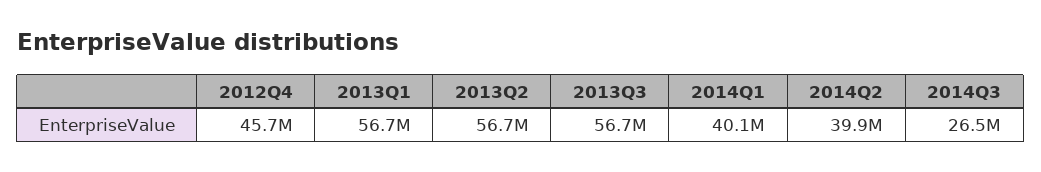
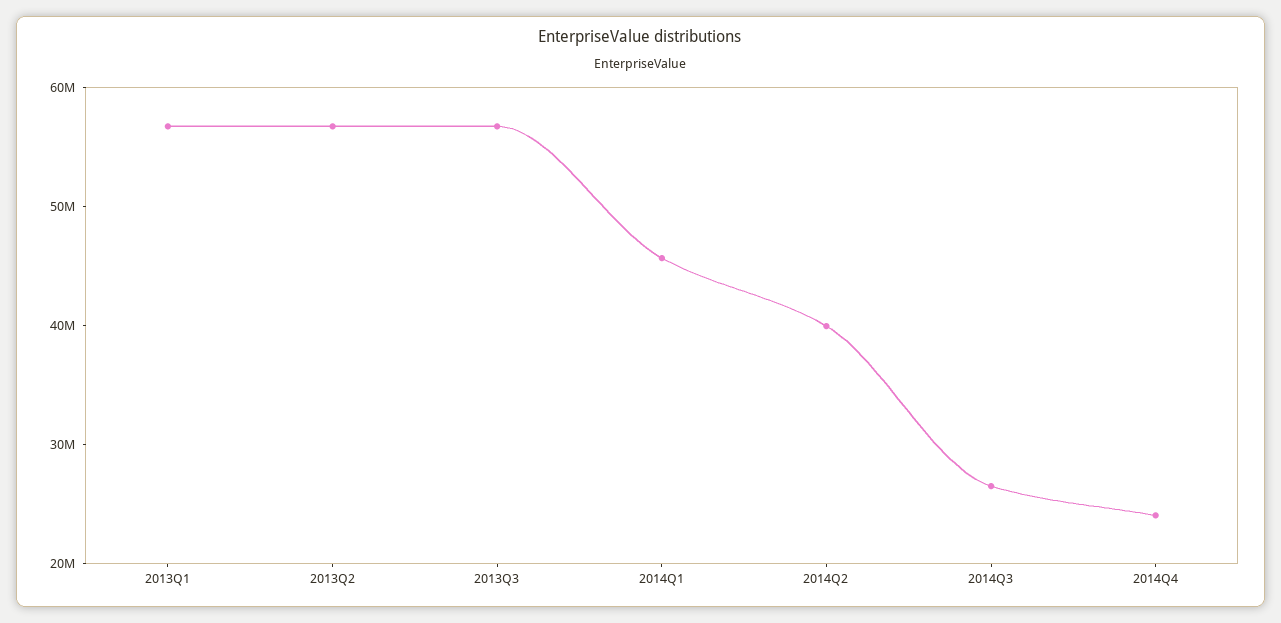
2012Q4: 45700000 -> none
2014Q1: 40100000 -> 46000000
2014Q4: none -> 24000000

